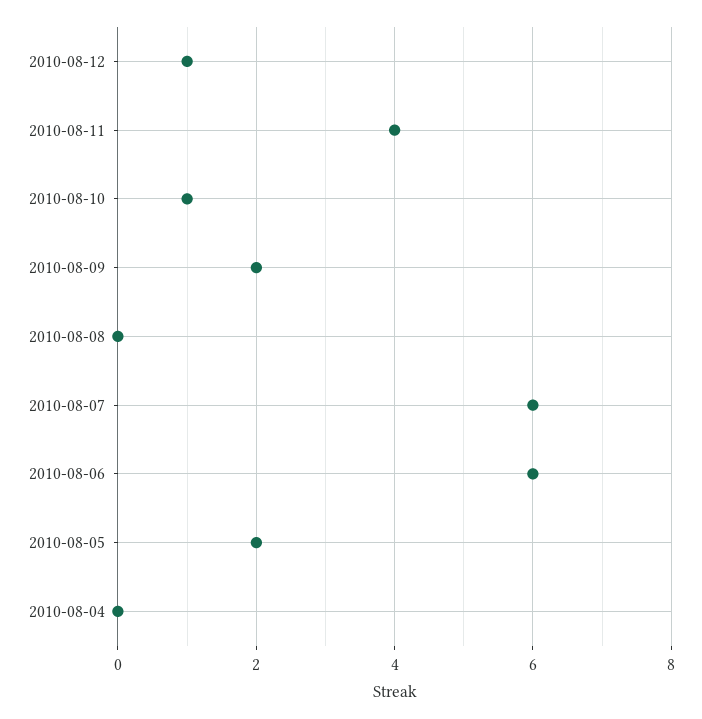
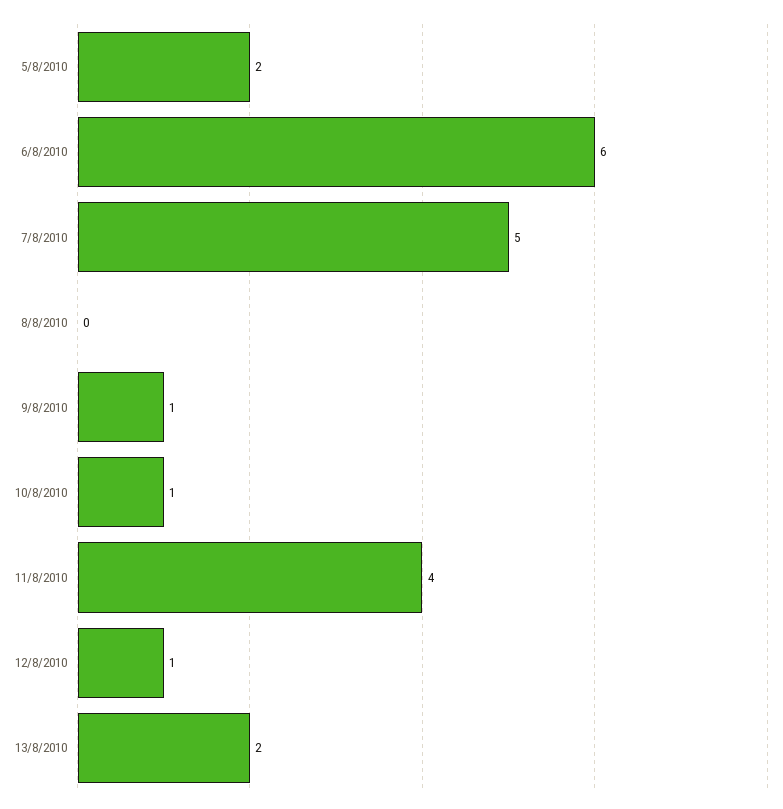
2010-08-09: 2 -> 1
2010-08-07: 6 -> 5
2010-08-04: 0 -> none
13/8/2010: none -> 2

